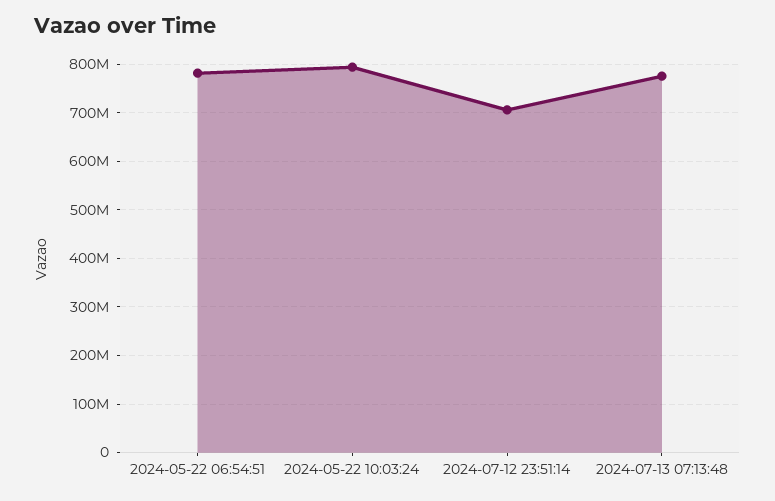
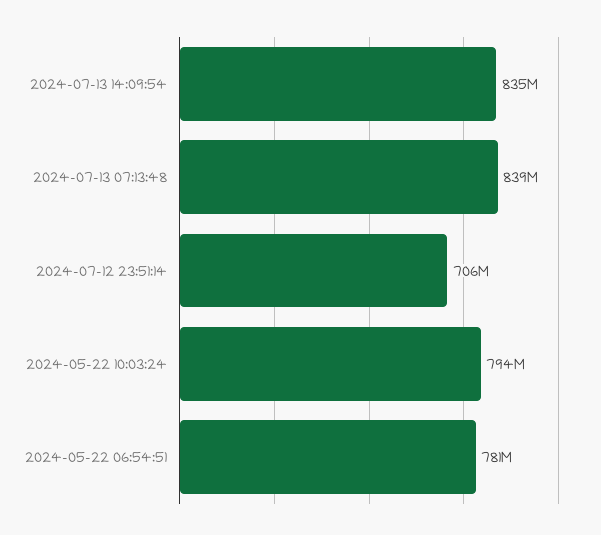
2024-07-13 07:13:48: 780000000 -> 839000000
2024-07-13 14:09:54: none -> 835000000

